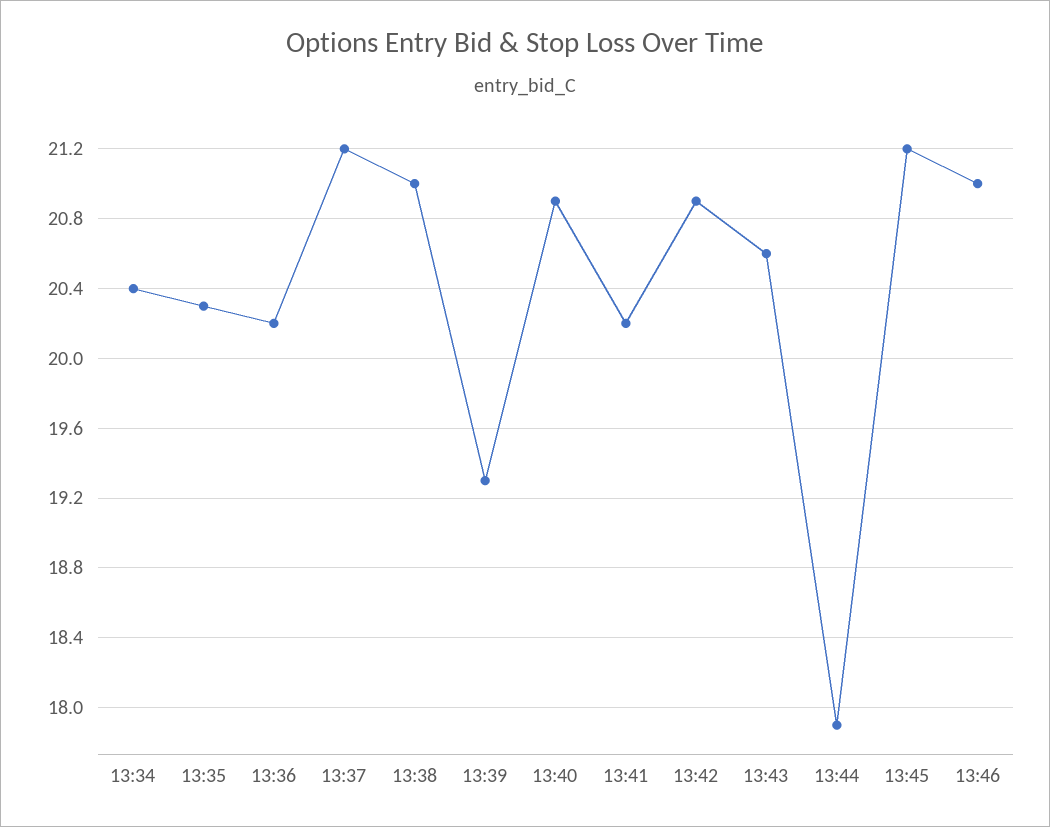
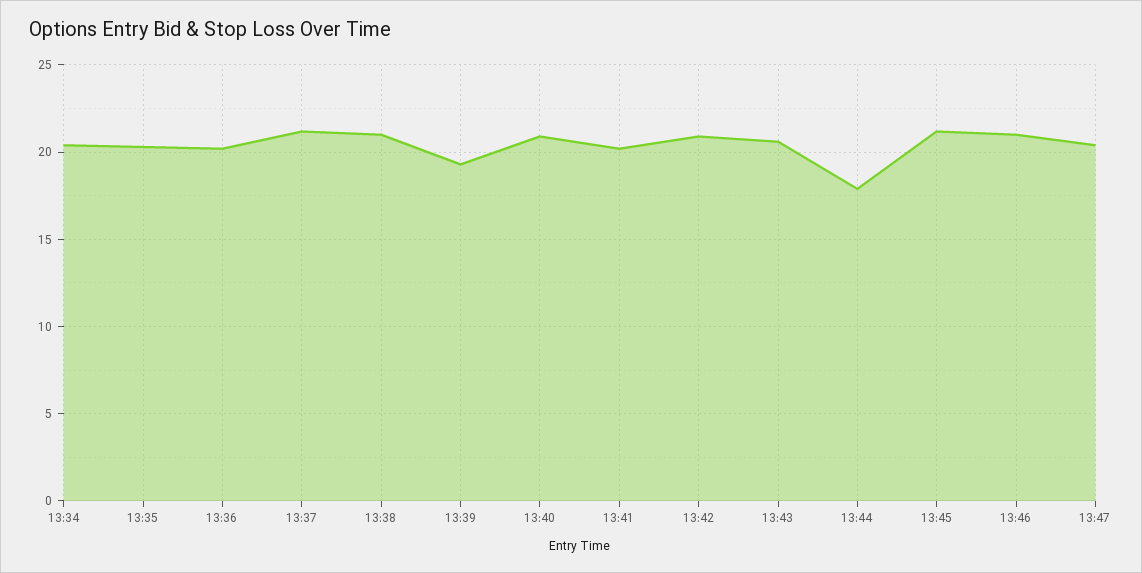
13:47: none -> 20.5

